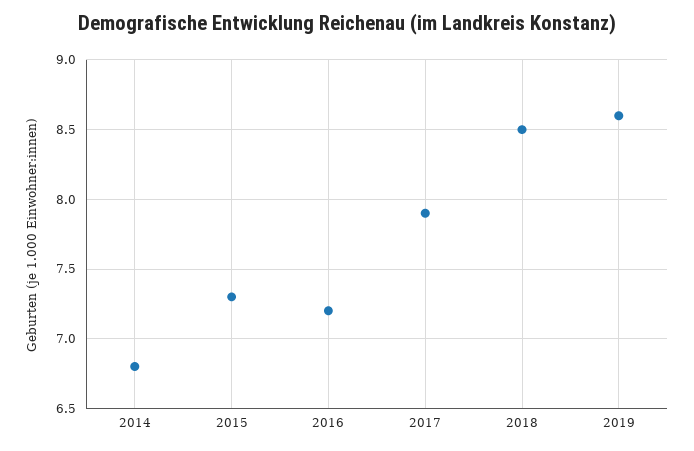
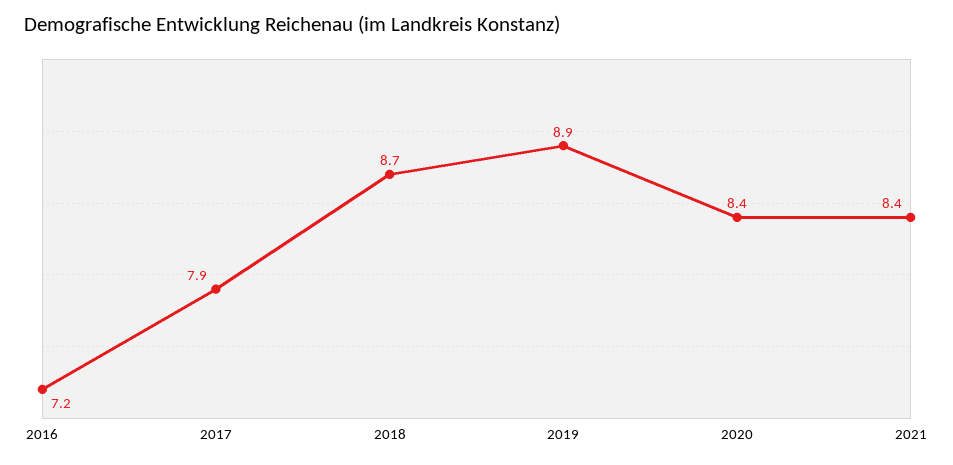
2014: 6.8 -> none
2015: 7.3 -> none
2018: 8.5 -> 8.7
2019: 8.6 -> 8.9
2020: none -> 8.4
2021: none -> 8.4

